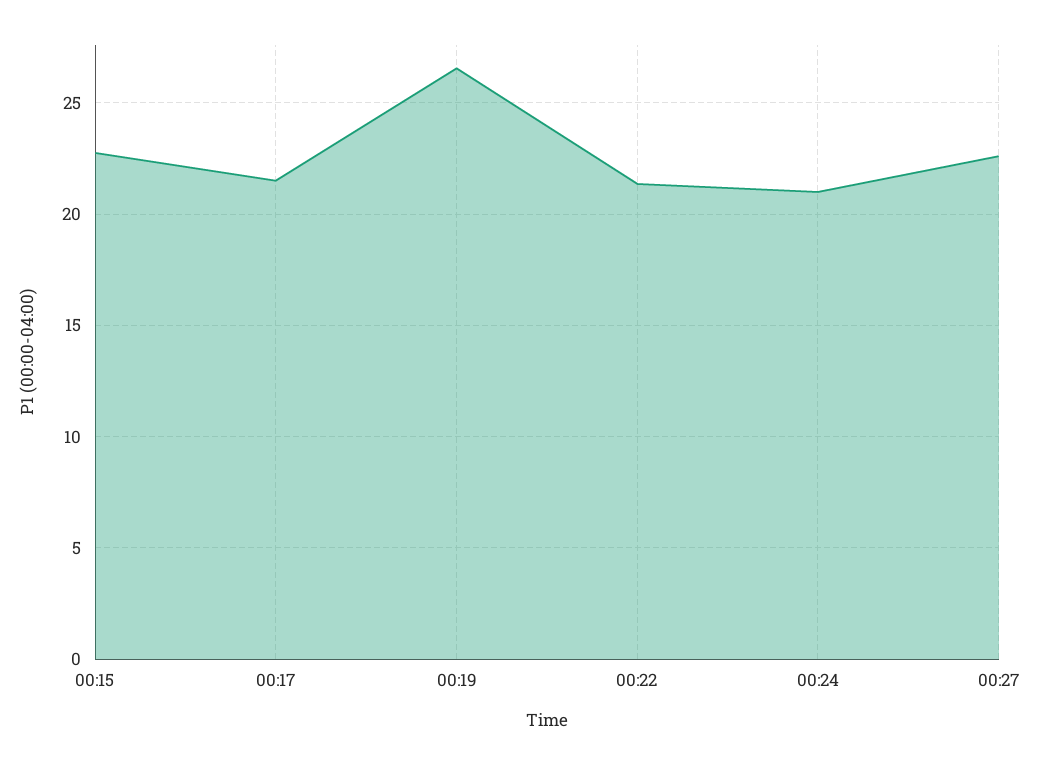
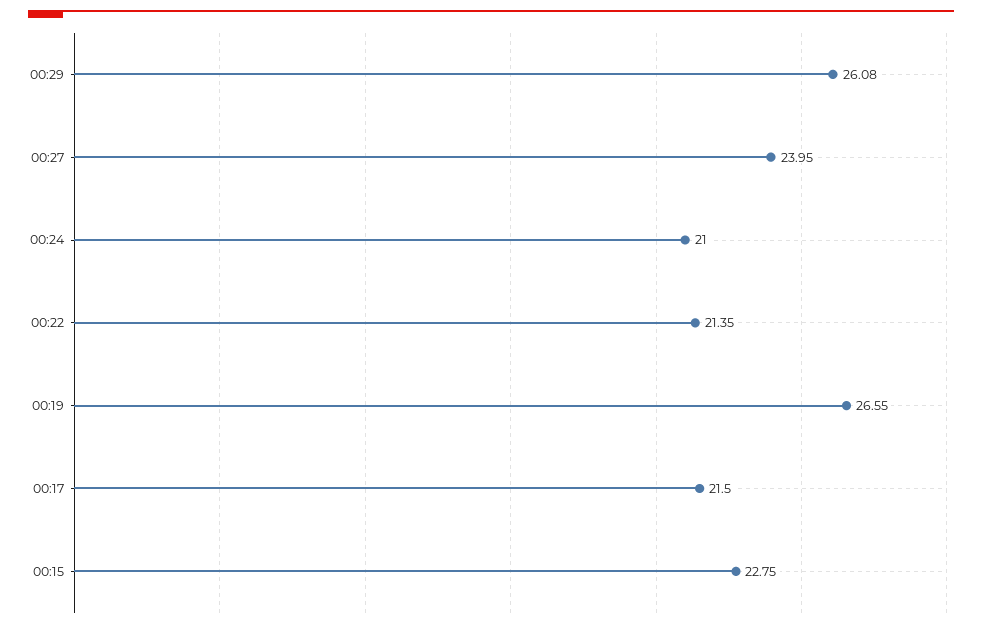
00:27: 22.5 -> 23.95
00:29: none -> 26.08

